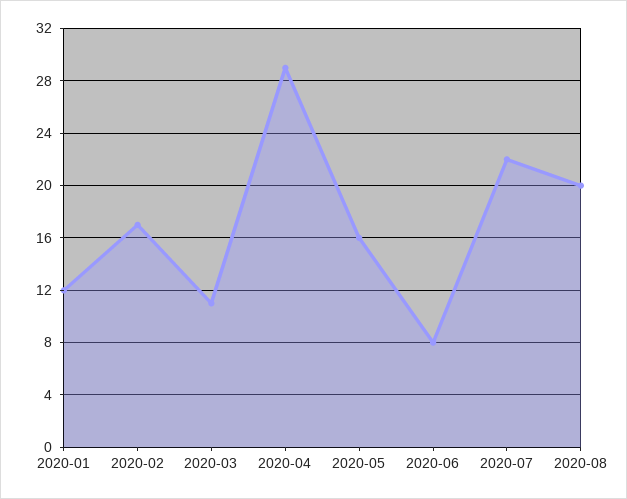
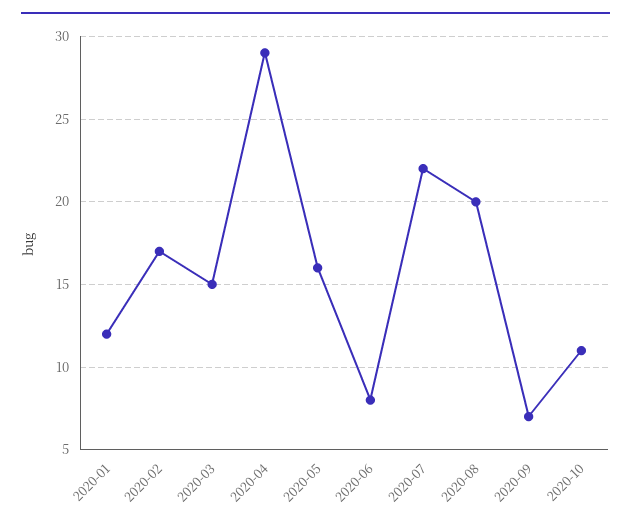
2020-03: 11 -> 15
2020-09: none -> 7
2020-10: none -> 11

